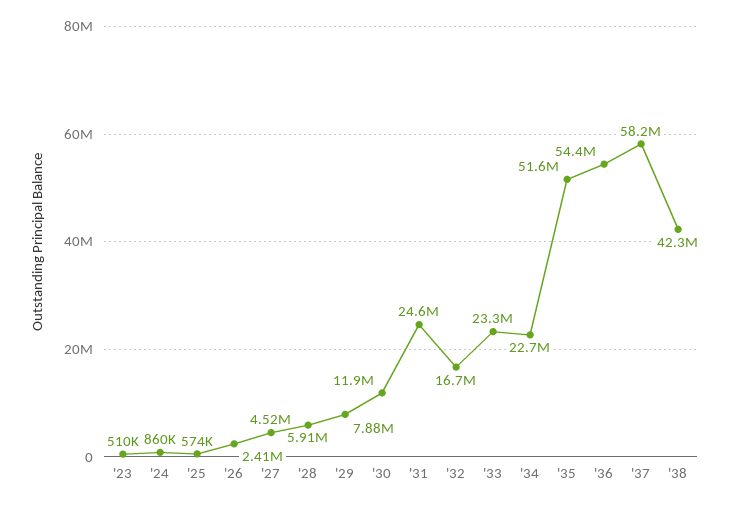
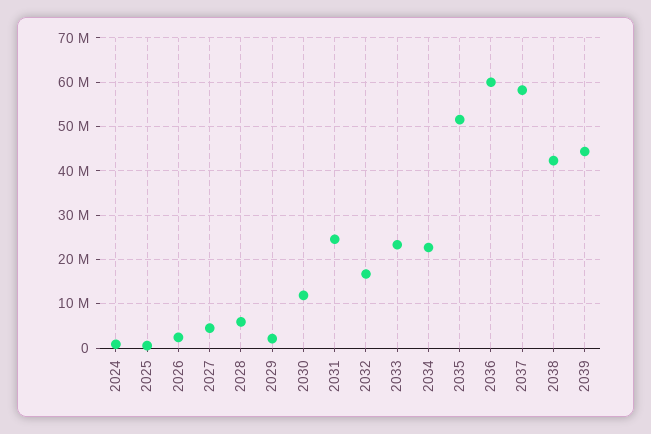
'23: 510000 -> none
'29: 7880000 -> 2000000
'36: 54400000 -> 60000000
2039: none -> 44000000

